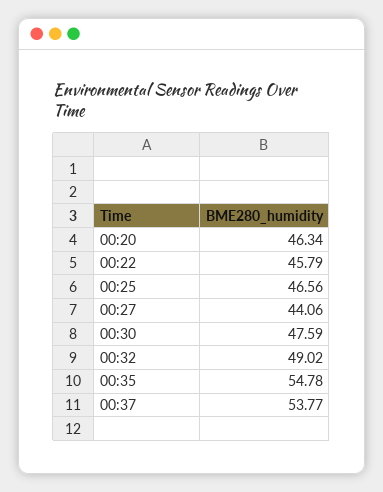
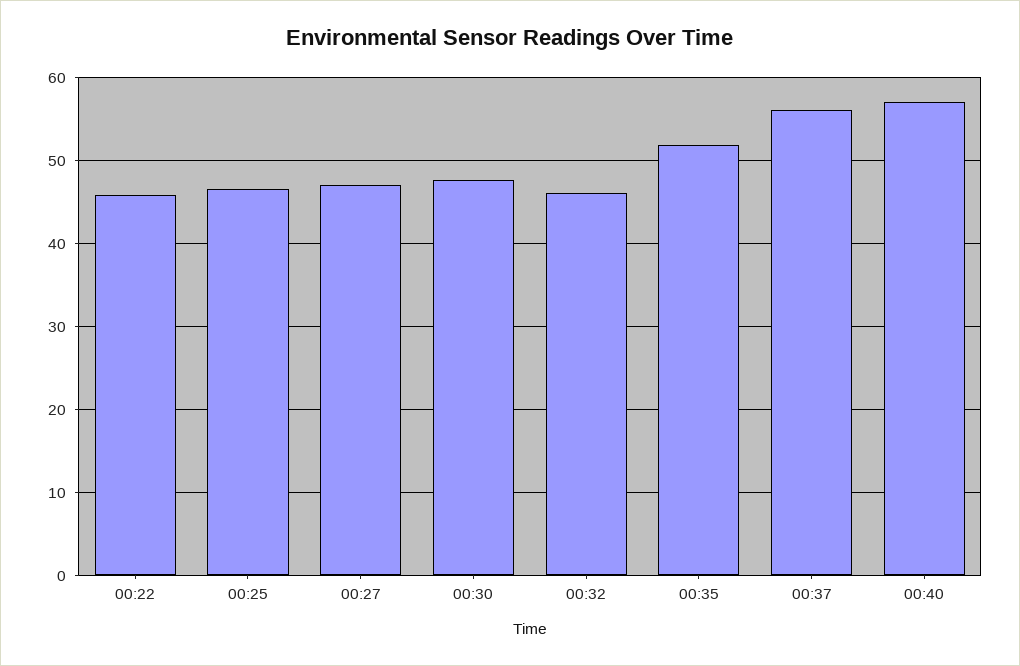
00:20: 46.34 -> none
00:27: 44.06 -> 47
00:32: 49.02 -> 46
00:35: 54.78 -> 52
00:37: 53.77 -> 56
00:40: none -> 57

